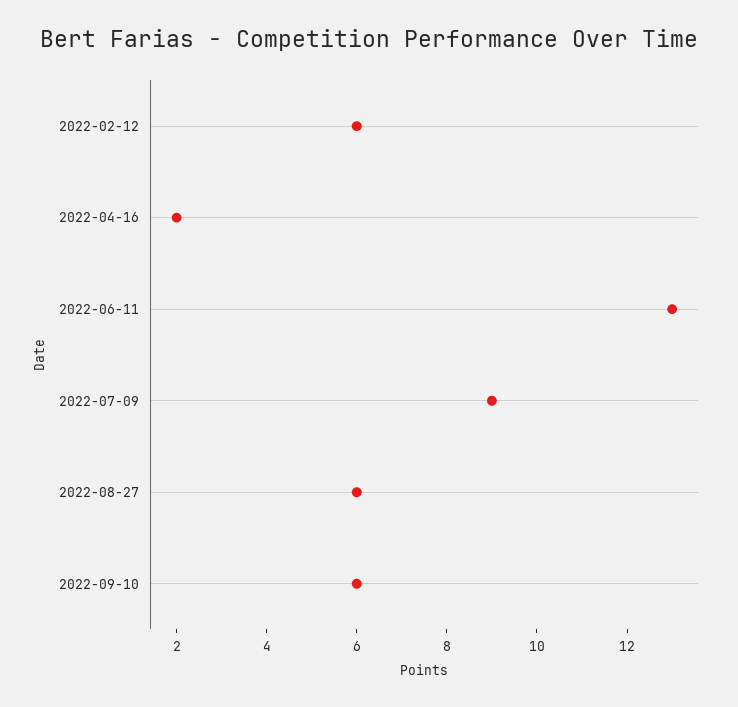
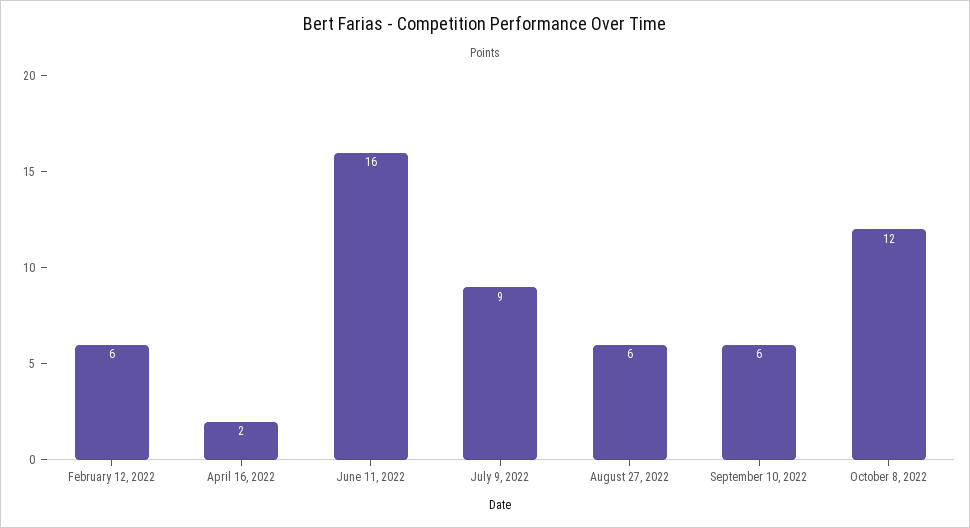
2022-06-11: 13 -> 16
October 8, 2022: none -> 12

